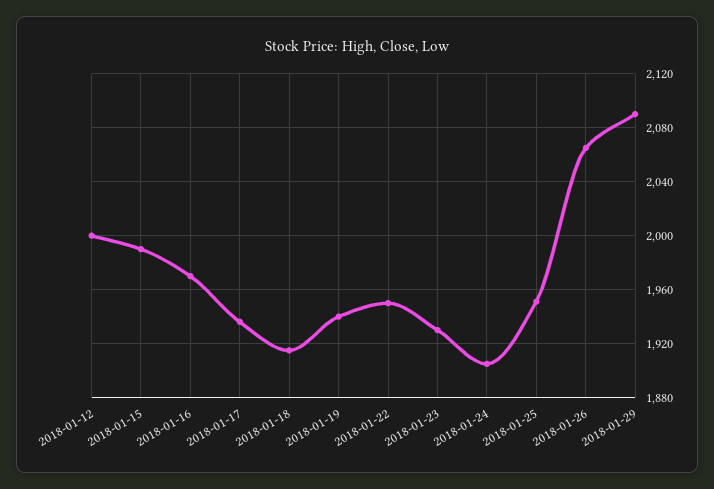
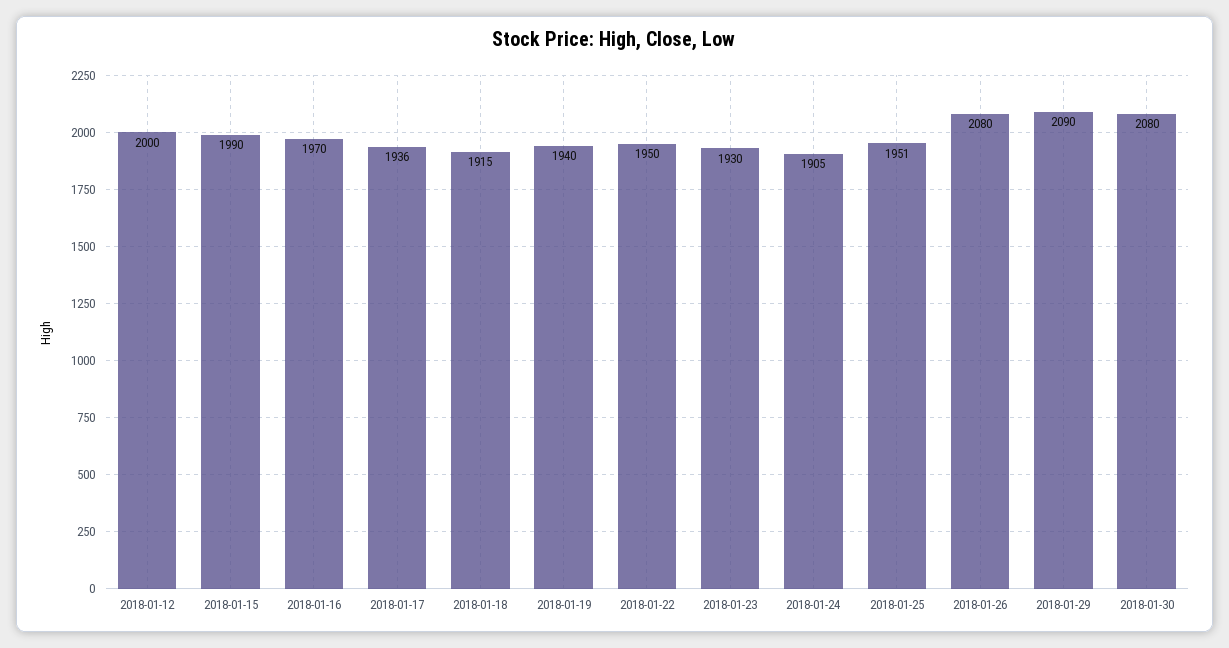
2018-01-26: 2065 -> 2080
2018-01-30: none -> 2080

